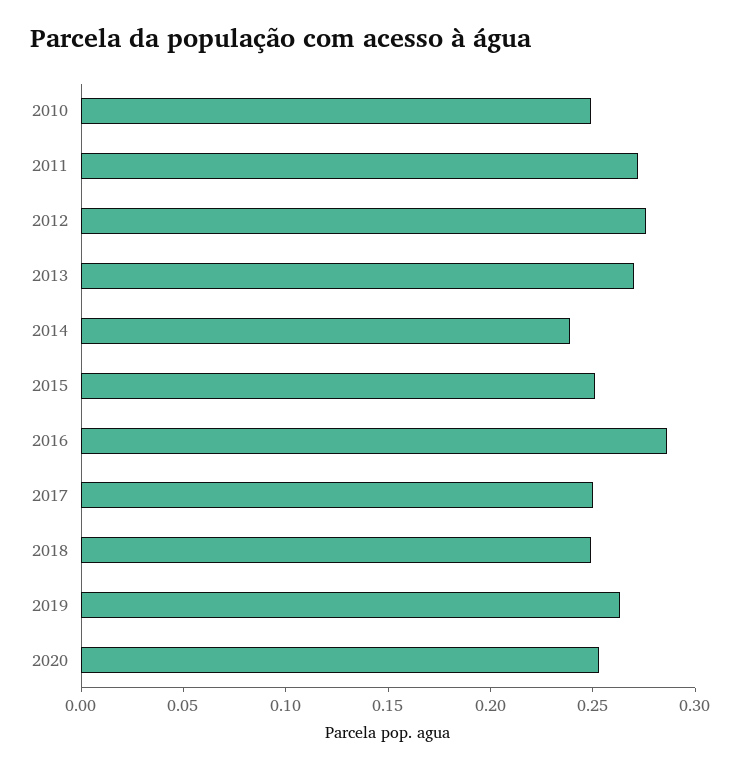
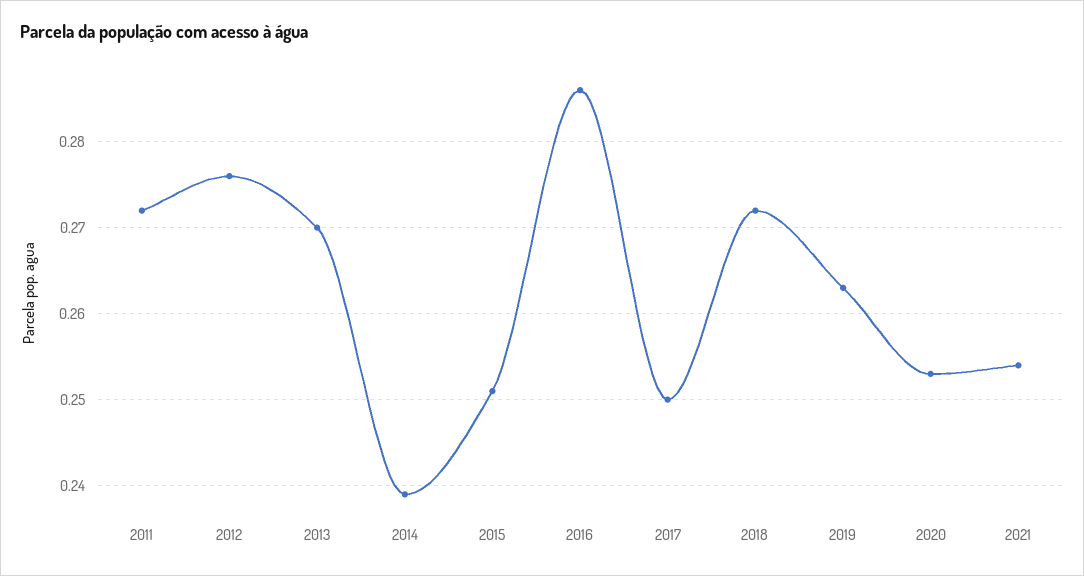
2010: 0.25 -> none
2018: 0.25 -> 0.272
2021: none -> 0.254

